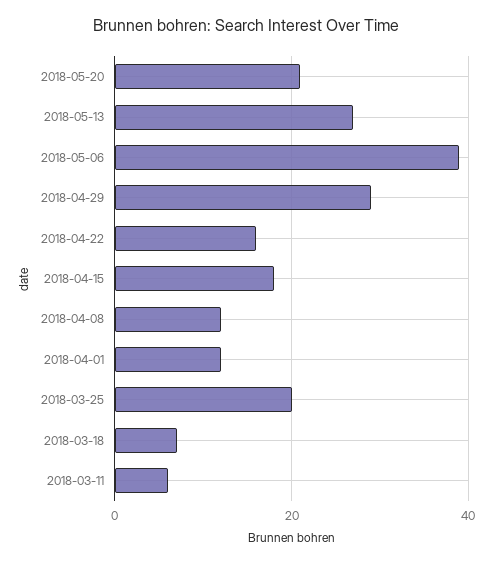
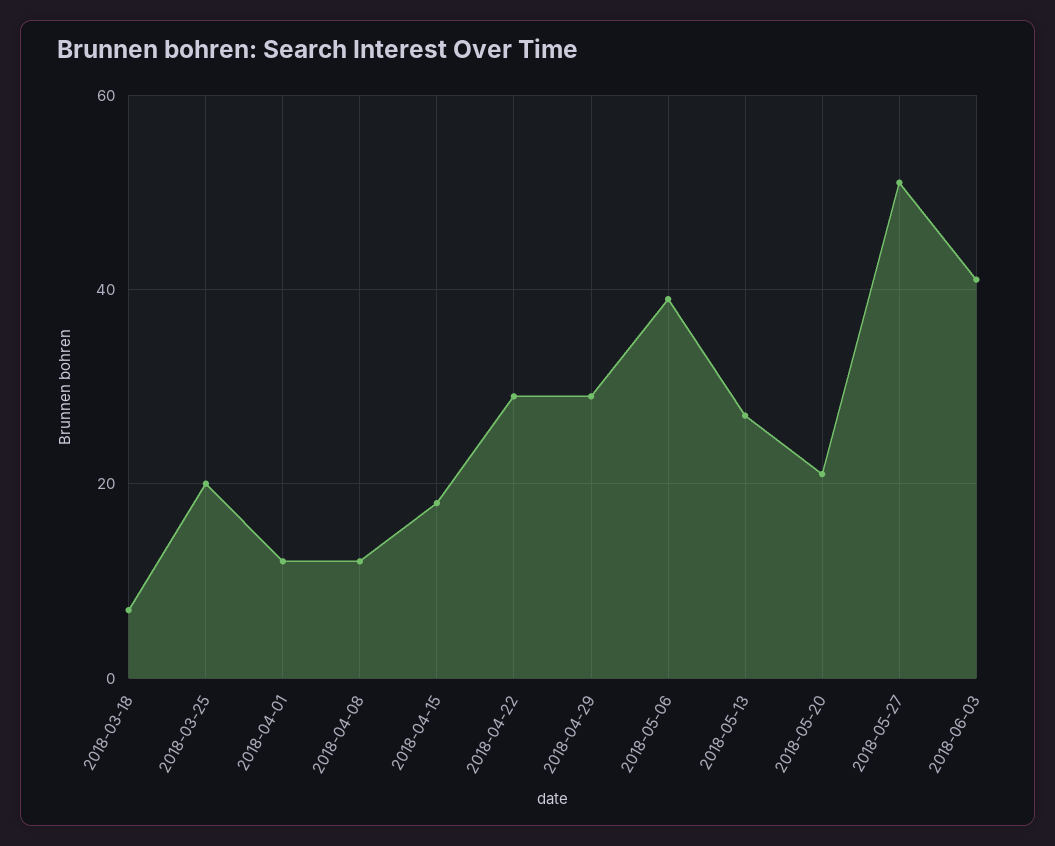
2018-04-22: 15 -> 30
2018-03-11: 5 -> none
2018-05-27: none -> 50
2018-06-03: none -> 40

